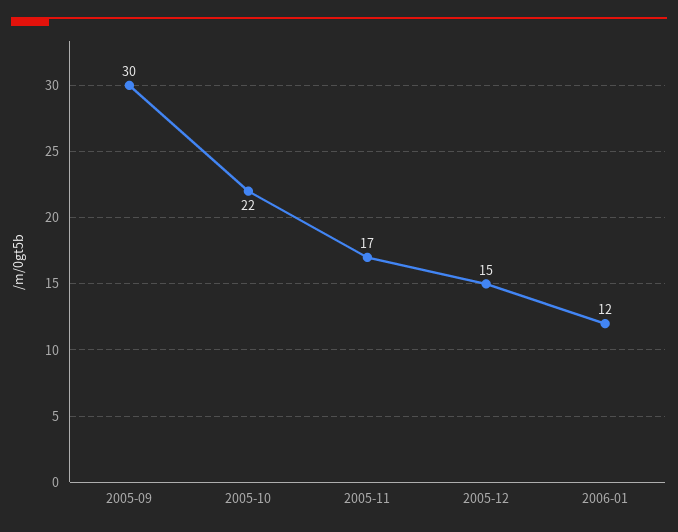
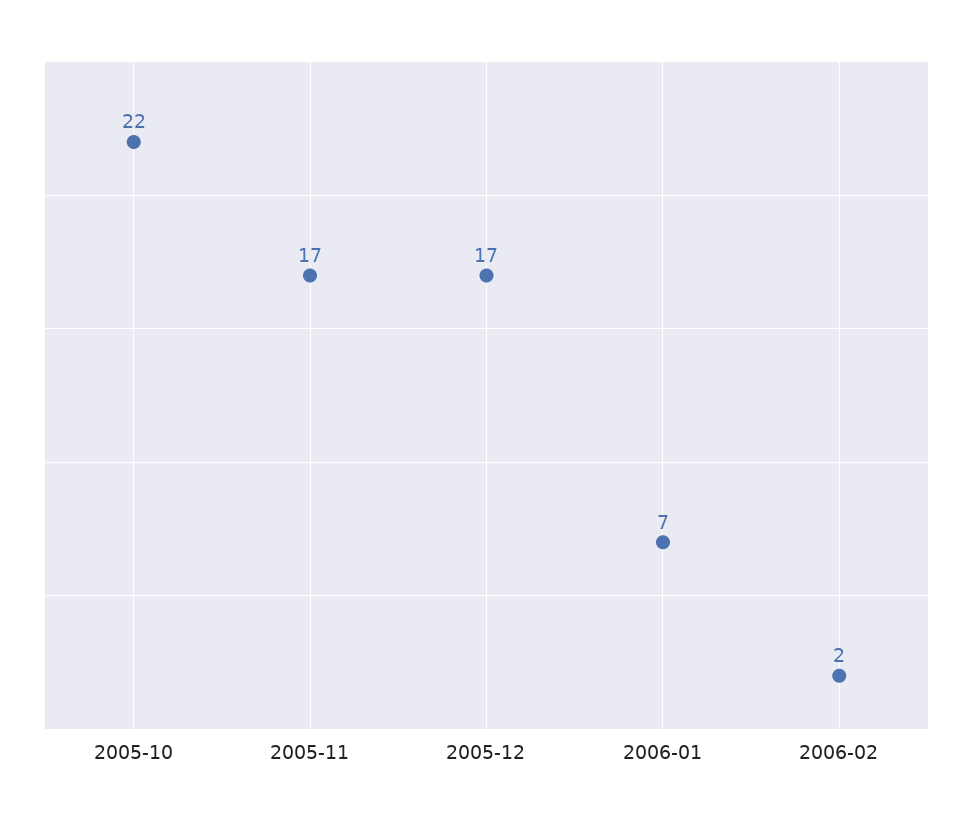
2005-09: 30 -> none
2005-12: 15 -> 17
2006-01: 12 -> 7
2006-02: none -> 2

